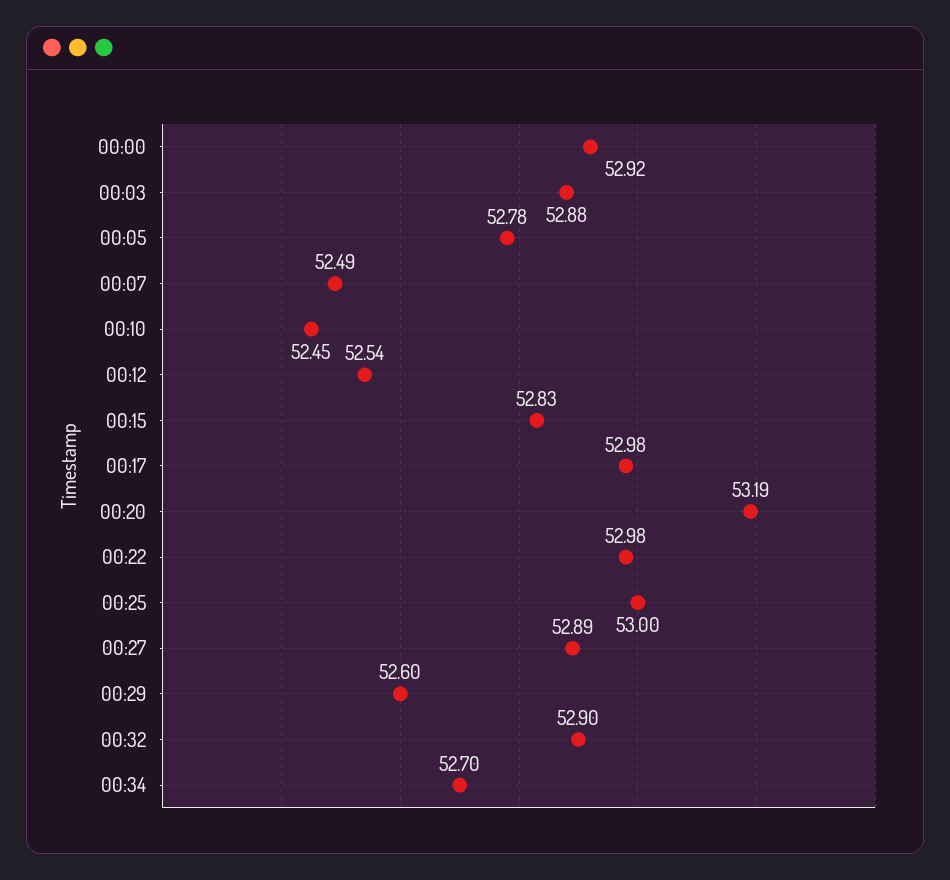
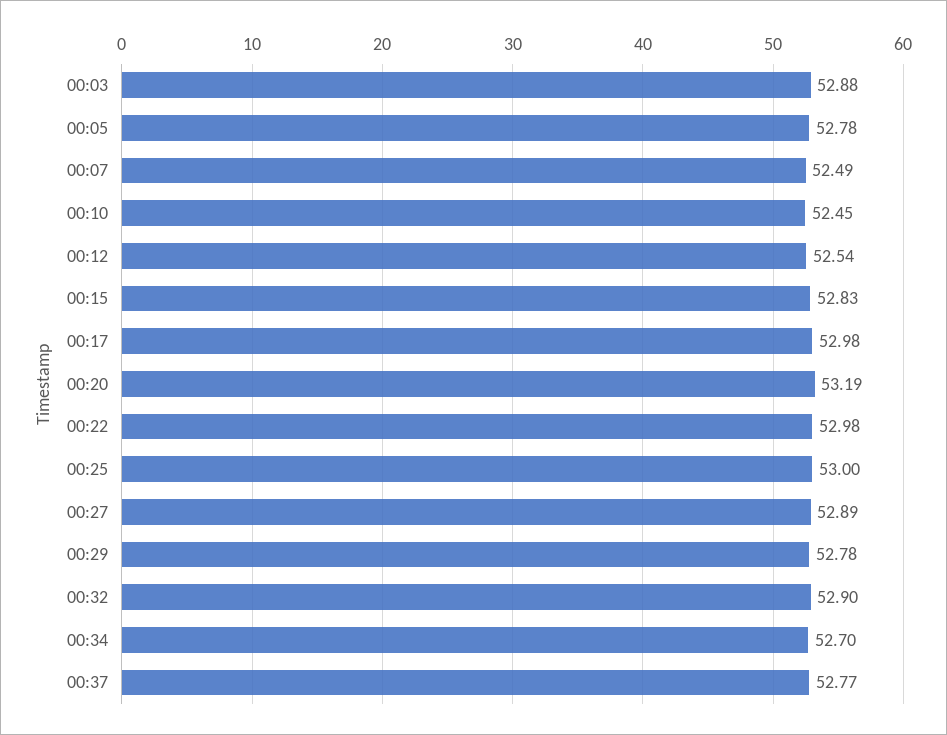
00:00: 52.92 -> none
00:29: 52.6 -> 52.78
00:37: none -> 52.77

